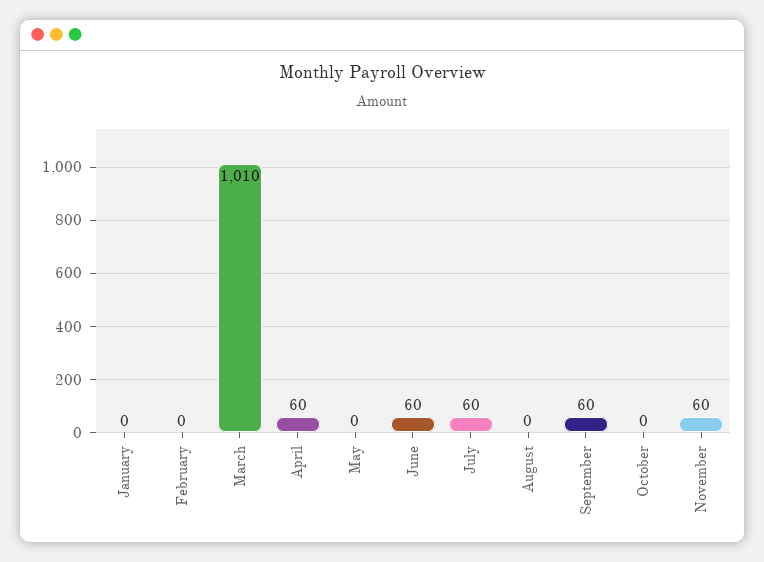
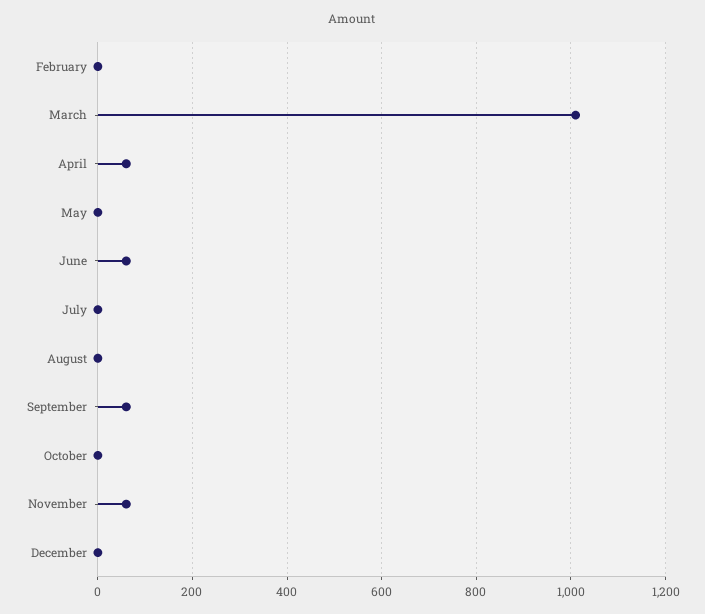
January: 0 -> none
July: 60 -> 0
December: none -> 0

